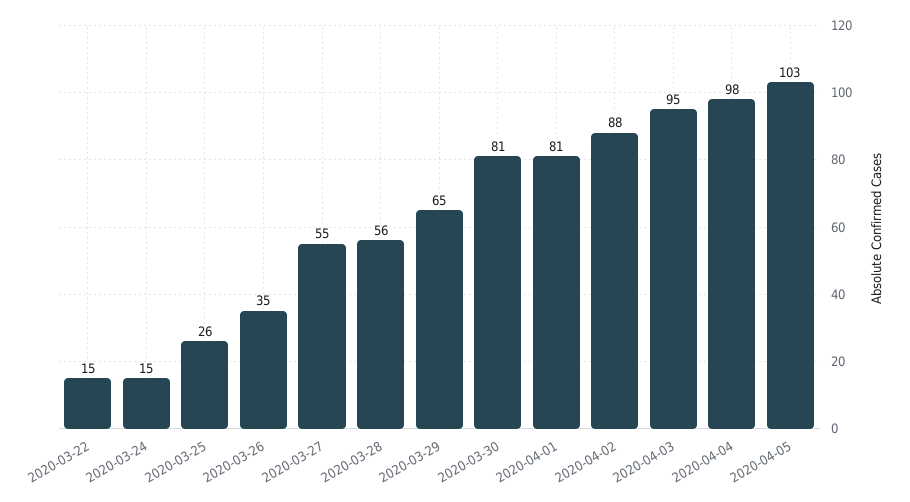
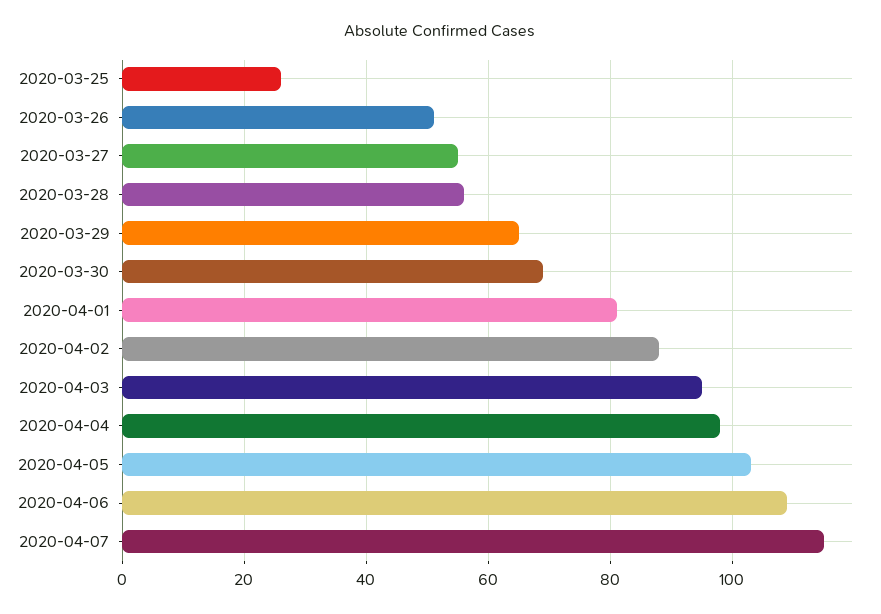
2020-03-22: 15 -> none
2020-03-24: 15 -> none
2020-03-26: 35 -> 50
2020-03-30: 81 -> 70
2020-04-06: none -> 110
2020-04-07: none -> 115

